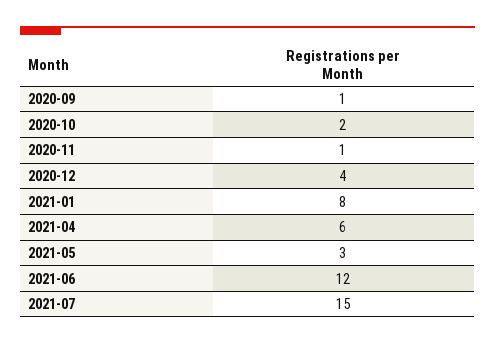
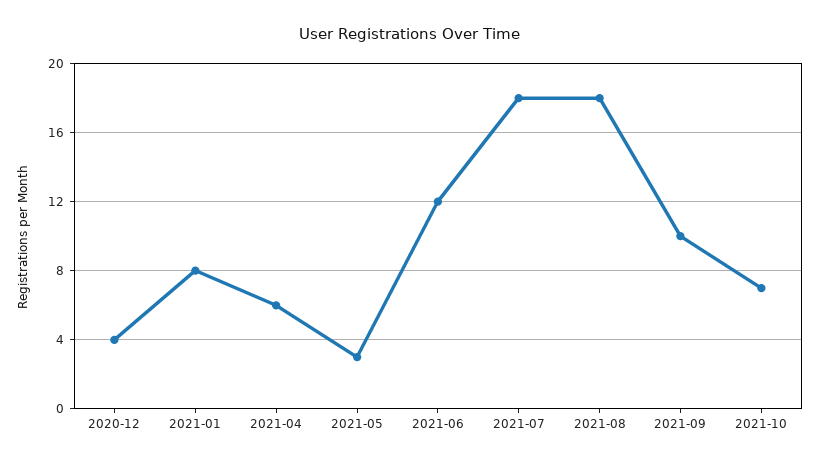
2020-09: 1 -> none
2020-10: 2 -> none
2020-11: 1 -> none
2021-07: 15 -> 18
2021-08: none -> 18
2021-09: none -> 10
2021-10: none -> 7

